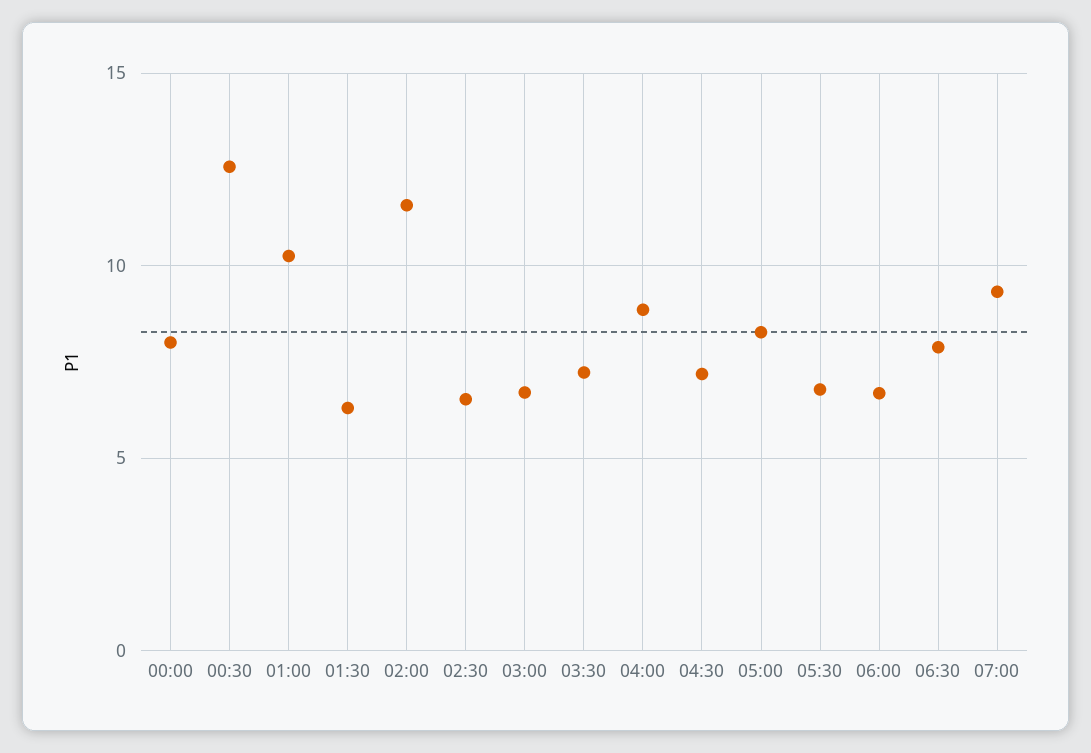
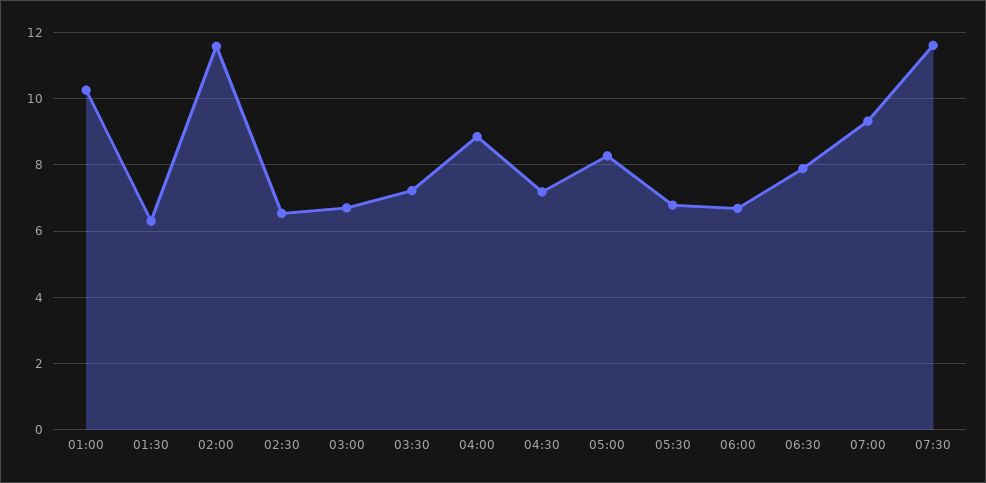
00:00: 8 -> none
00:30: 12.5 -> none
07:30: none -> 11.6

